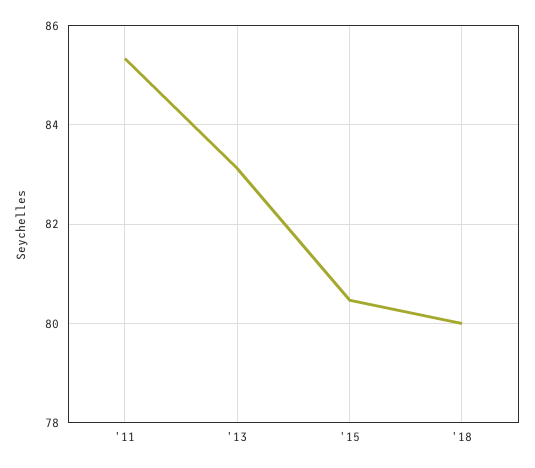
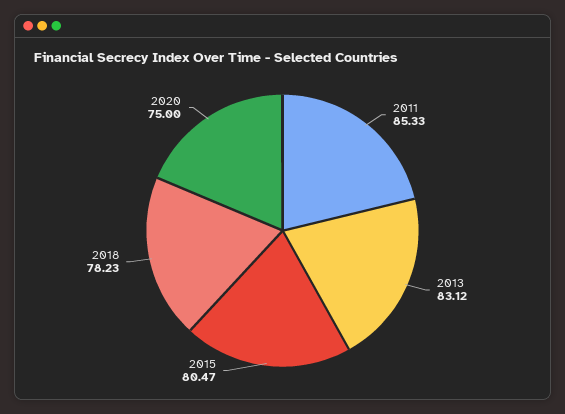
'18: 80 -> 78.23
2020: none -> 75

